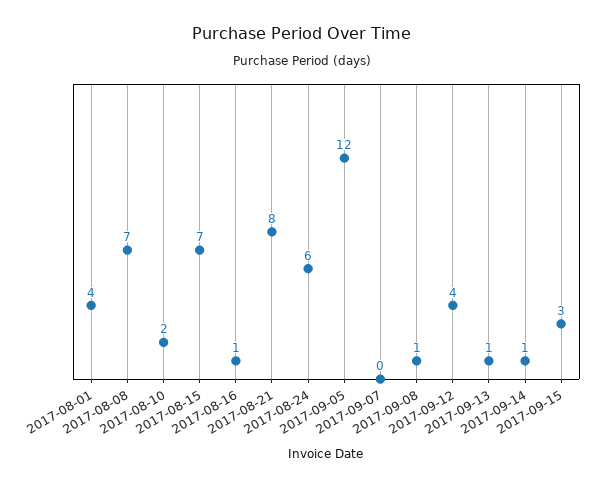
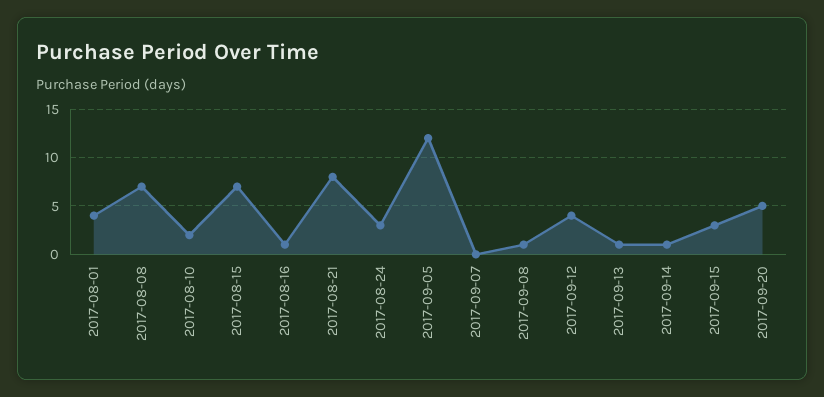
2017-08-24: 6 -> 3
2017-09-20: none -> 5

